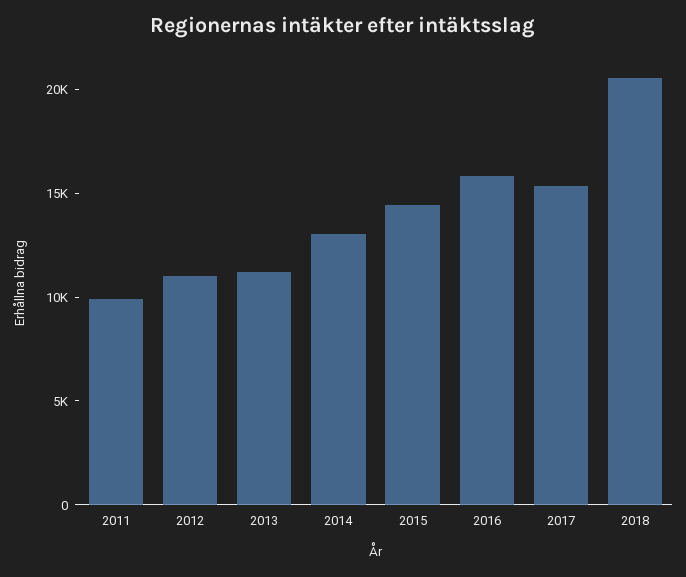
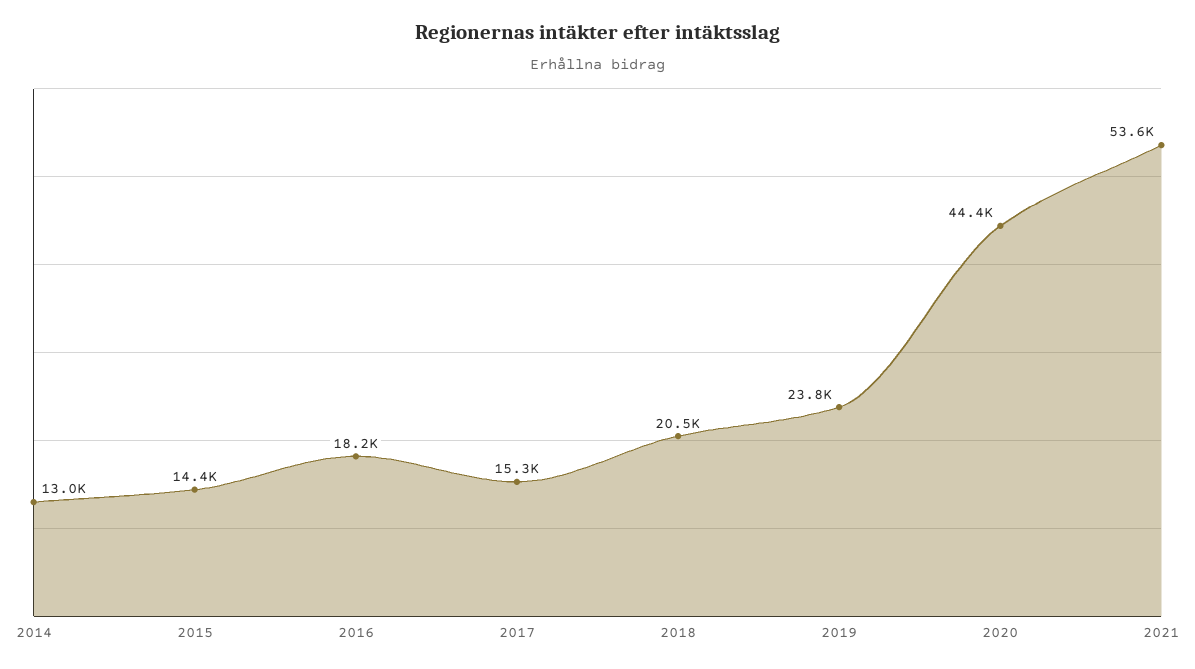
2011: 10000 -> none
2012: 11000 -> none
2013: 11000 -> none
2016: 16000 -> 18200
2019: none -> 23800
2020: none -> 44400
2021: none -> 53600

